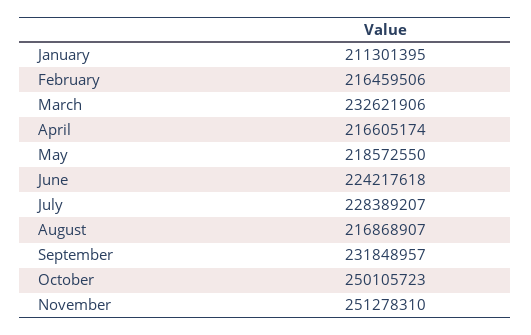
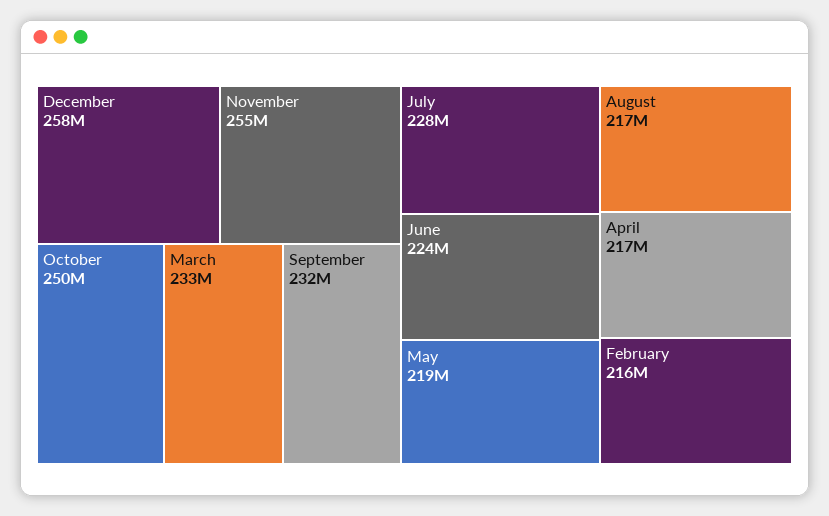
January: 211301395 -> none
November: 251278310 -> 255000000
December: none -> 258000000

